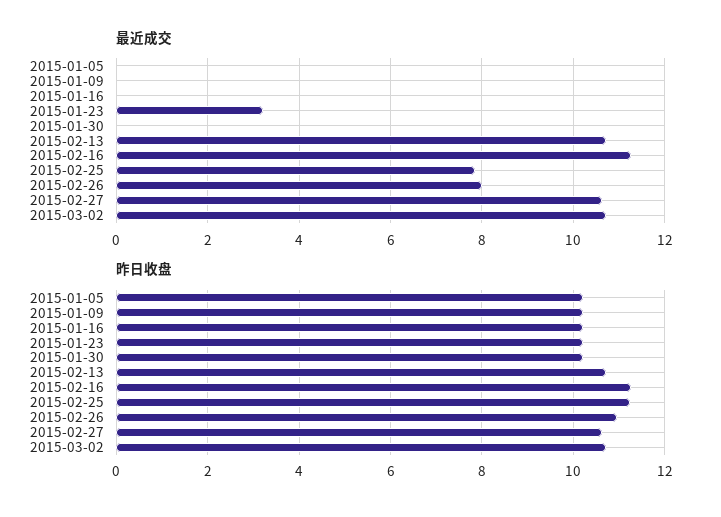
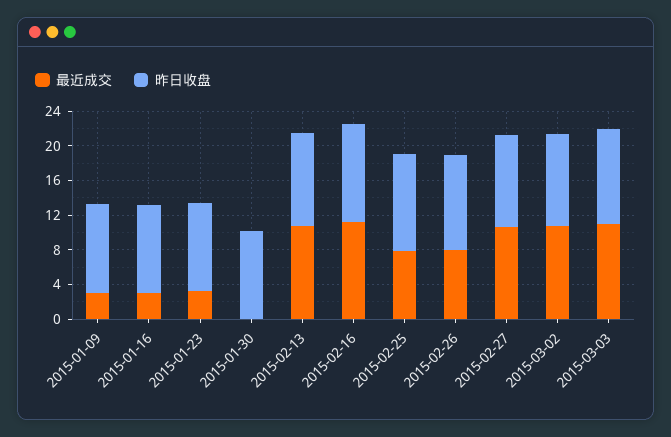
最近成交, 2015-01-05: 0 -> none
最近成交, 2015-01-09: 0 -> 3
最近成交, 2015-01-16: 0 -> 3
昨日收盘, 2015-01-05: 10.2 -> none
最近成交, 2015-03-03: none -> 11
昨日收盘, 2015-03-03: none -> 11

